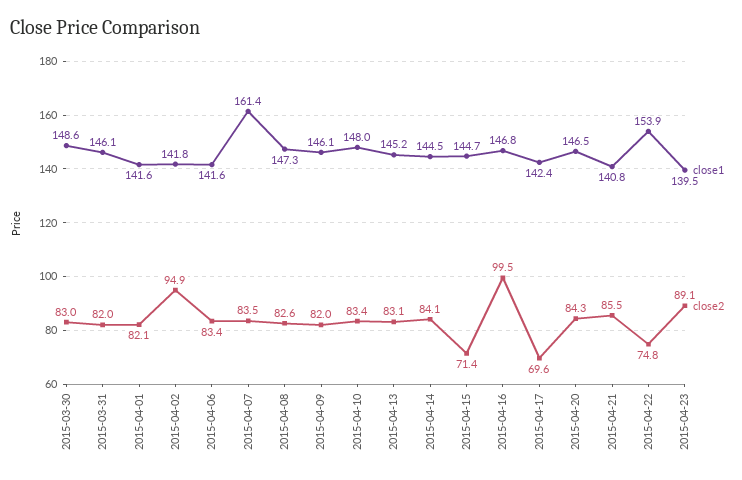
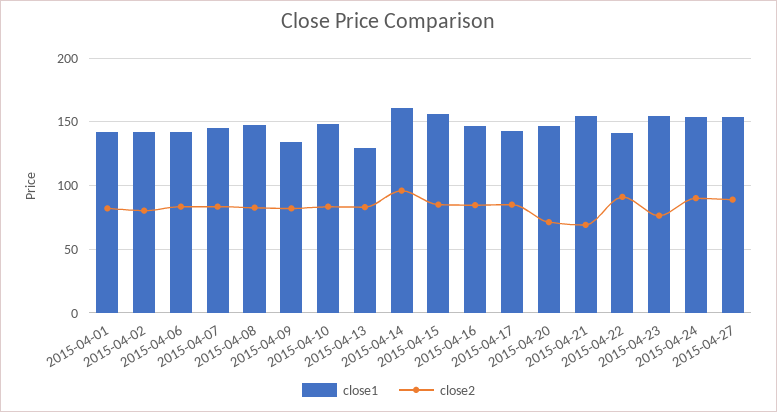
close1, 2015-03-30: 148.6 -> none
close2, 2015-03-30: 83 -> none
close1, 2015-03-31: 146.1 -> none
close2, 2015-03-31: 82 -> none
close2, 2015-04-02: 94.9 -> 80
close1, 2015-04-07: 161.4 -> 145
close1, 2015-04-09: 146.1 -> 135
close1, 2015-04-13: 145.2 -> 130
close1, 2015-04-14: 144.5 -> 160
close2, 2015-04-14: 84.1 -> 95
close1, 2015-04-15: 144.7 -> 155
close2, 2015-04-15: 71.4 -> 85
close2, 2015-04-16: 99.5 -> 85
close2, 2015-04-17: 69.6 -> 85
close2, 2015-04-20: 84.3 -> 70
close1, 2015-04-21: 140.8 -> 155
close2, 2015-04-21: 85.5 -> 70
close1, 2015-04-22: 153.9 -> 140
close2, 2015-04-22: 74.8 -> 90
close1, 2015-04-23: 139.5 -> 155
close2, 2015-04-23: 89.1 -> 75
close1, 2015-04-24: none -> 155
close2, 2015-04-24: none -> 90
close1, 2015-04-27: none -> 155
close2, 2015-04-27: none -> 90

